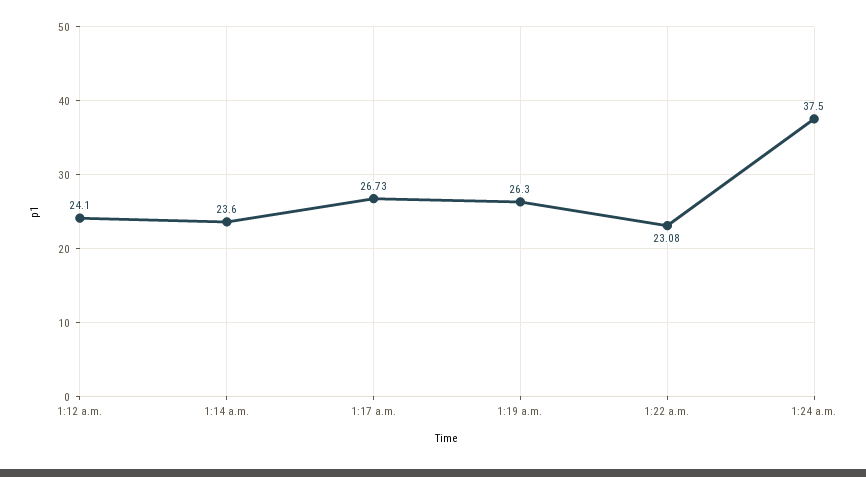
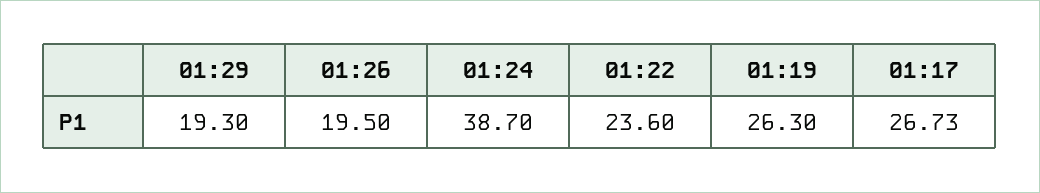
1:12 a.m.: 24.1 -> none
1:14 a.m.: 23.6 -> none
1:22 a.m.: 23.08 -> 23.6
1:24 a.m.: 37.5 -> 38.7
01:29: none -> 19.3
01:26: none -> 19.5

